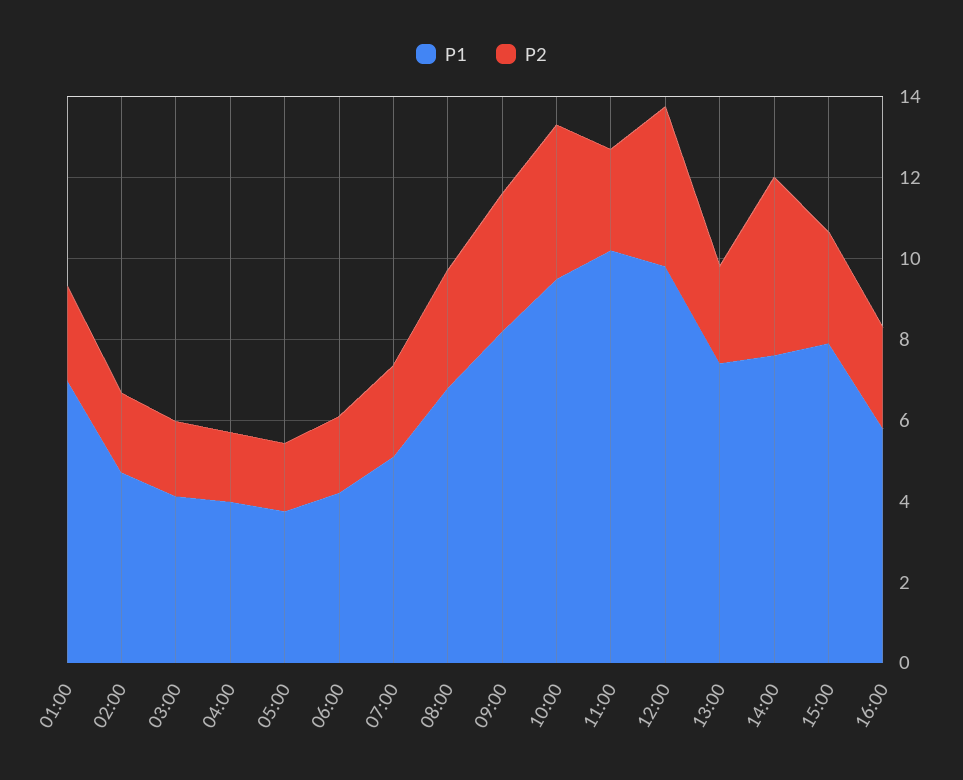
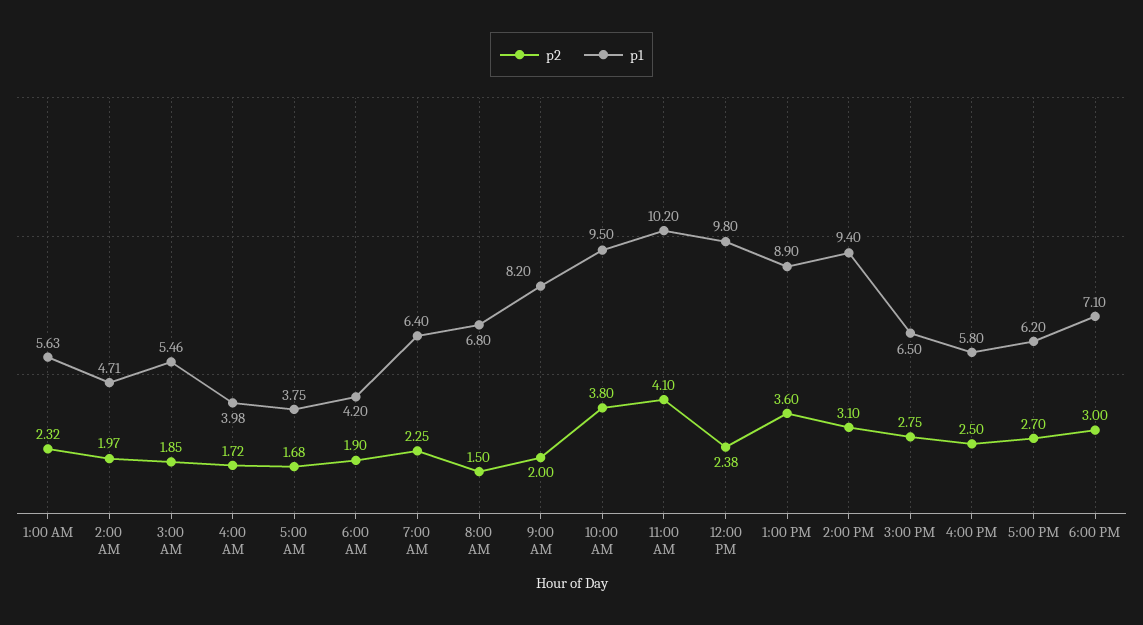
P1, 01:00: 7 -> 5.63
P1, 03:00: 4 -> 5.46
P1, 07:00: 5 -> 6.4
P2, 08:00: 3 -> 1.5
P2, 09:00: 3.5 -> 2
P2, 11:00: 2.5 -> 4.1
P2, 12:00: 4 -> 2.38
P1, 13:00: 7.5 -> 8.9
P2, 13:00: 2.5 -> 3.6
P1, 14:00: 7.5 -> 9.4
P2, 14:00: 4.5 -> 3.1
P1, 15:00: 8 -> 6.5
P2, 5:00 PM: none -> 2.7
P1, 5:00 PM: none -> 6.2
P2, 6:00 PM: none -> 3
P1, 6:00 PM: none -> 7.1

